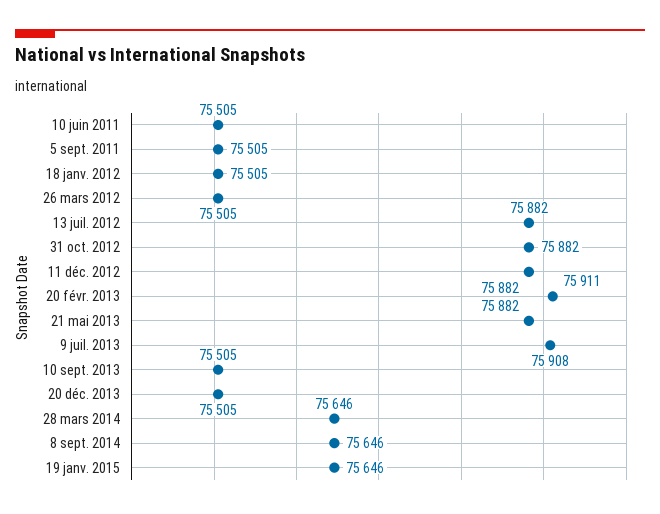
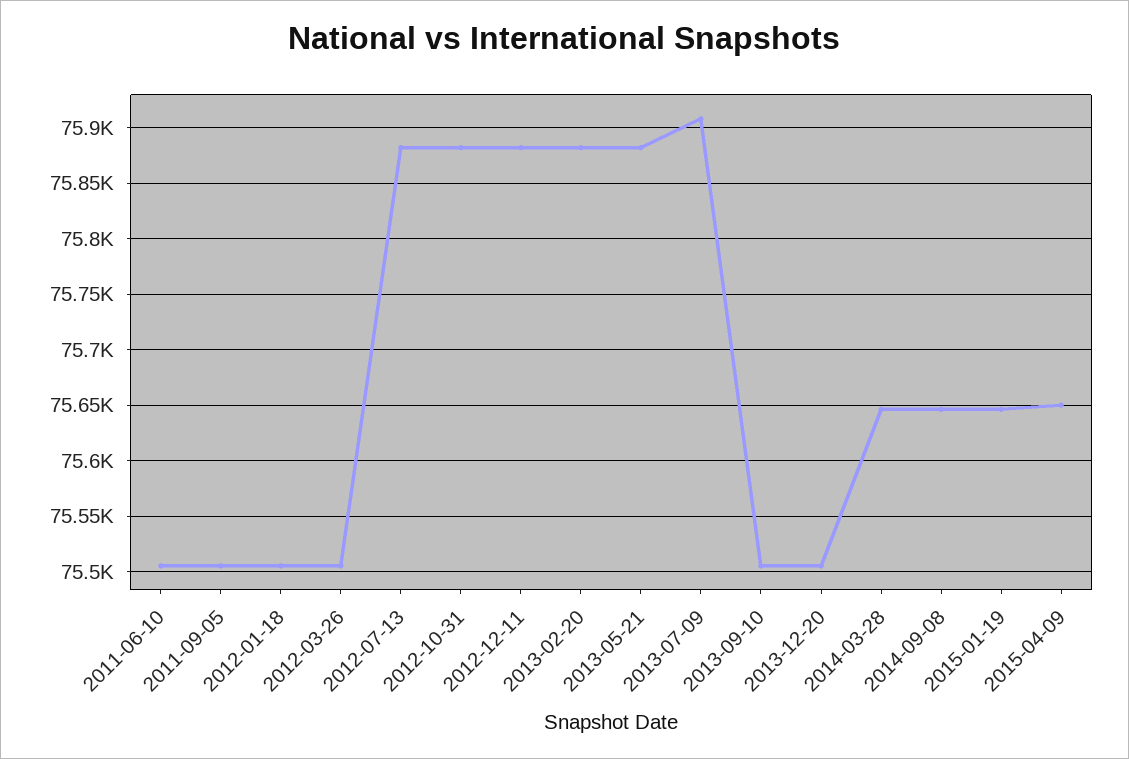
20 févr. 2013: 75911 -> 75880
2015-04-09: none -> 75650

